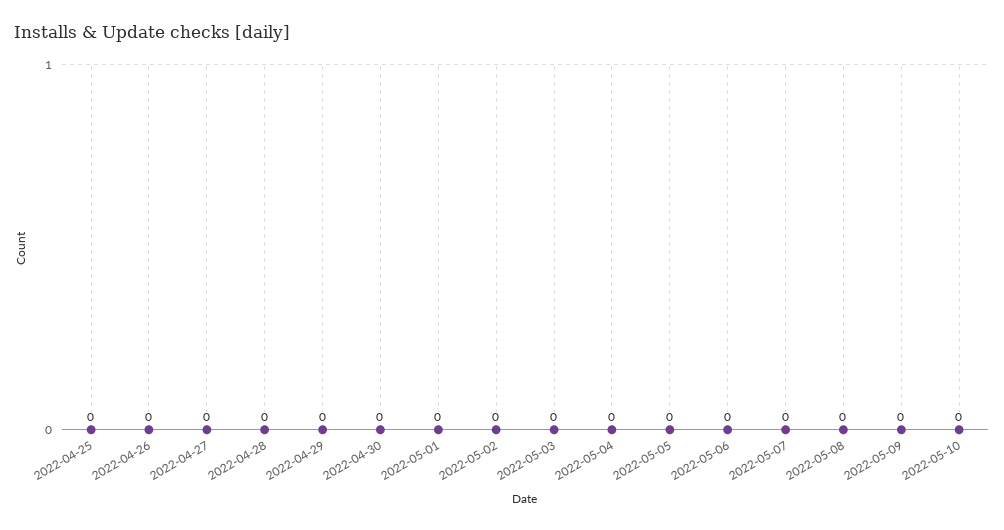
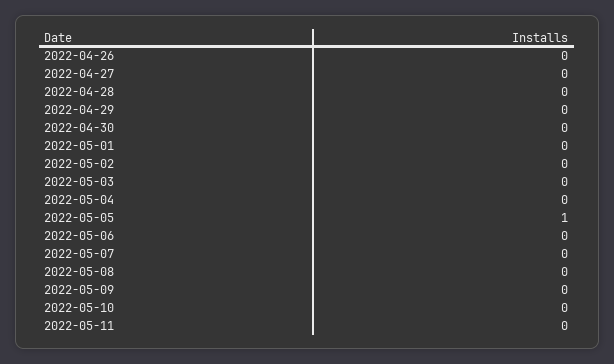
2022-04-25: 0 -> none
2022-05-05: 0 -> 1
2022-05-11: none -> 0

